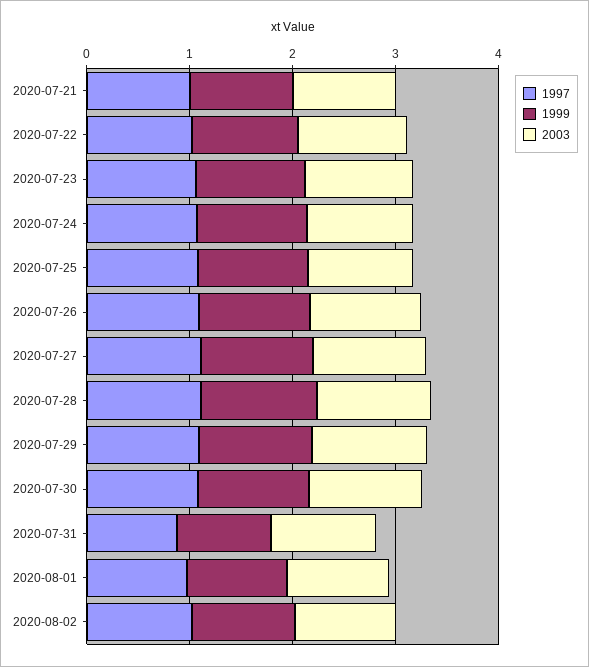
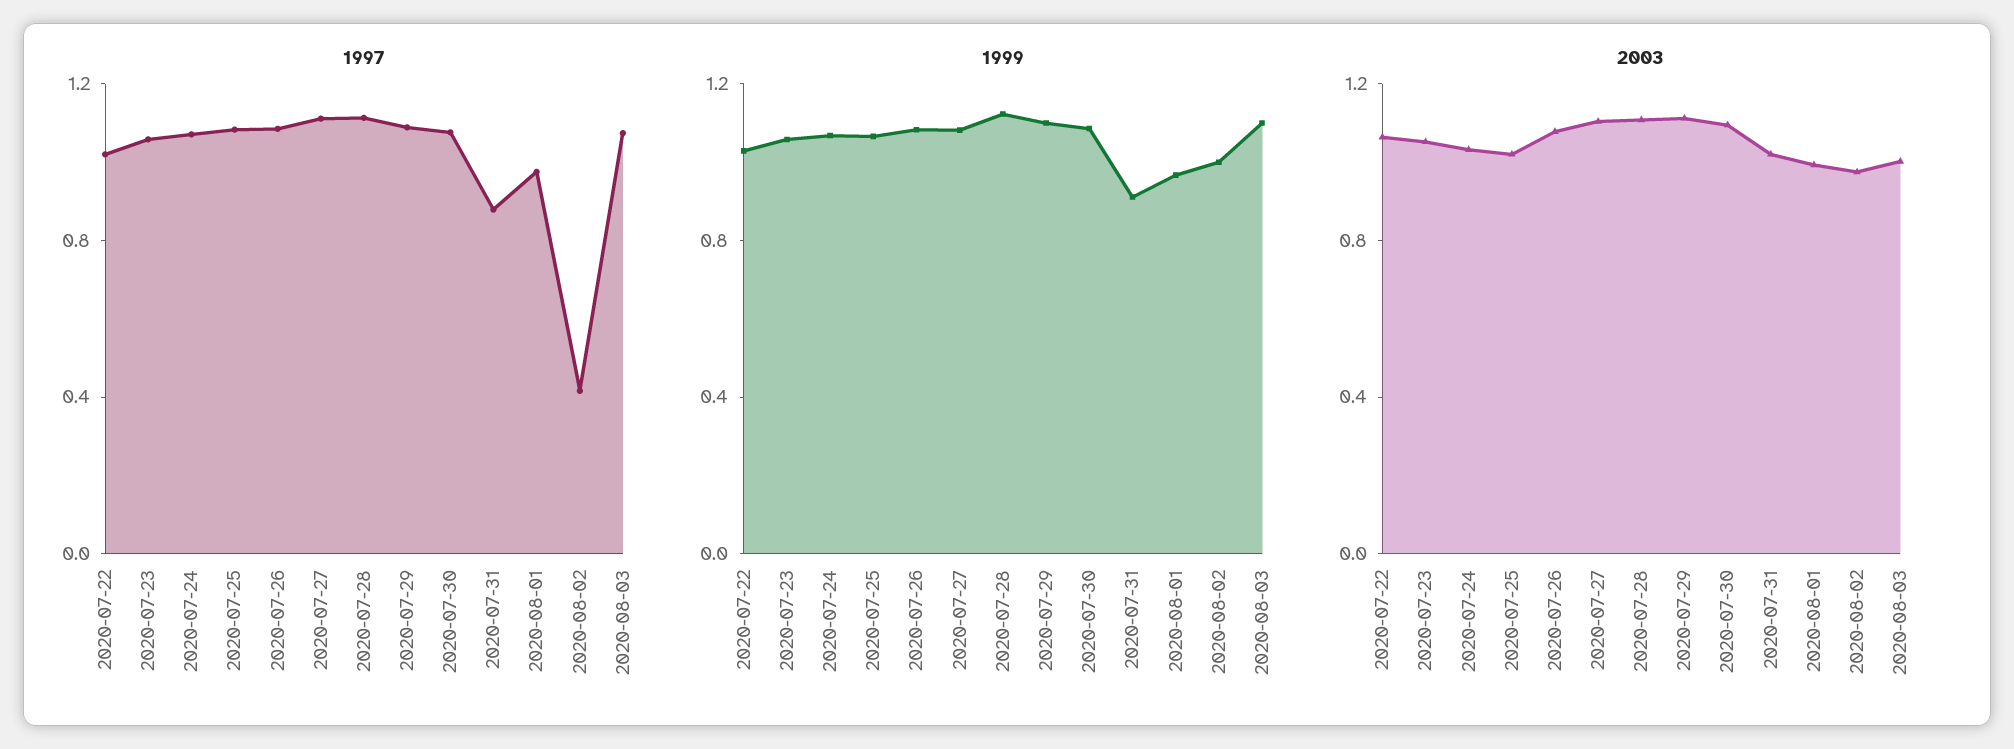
1997, 2020-07-21: 1 -> none
1999, 2020-07-21: 1 -> none
2003, 2020-07-21: 1 -> none
1997, 2020-08-02: 1 -> 0.4
1997, 2020-08-03: none -> 1.1
1999, 2020-08-03: none -> 1.1
2003, 2020-08-03: none -> 1

